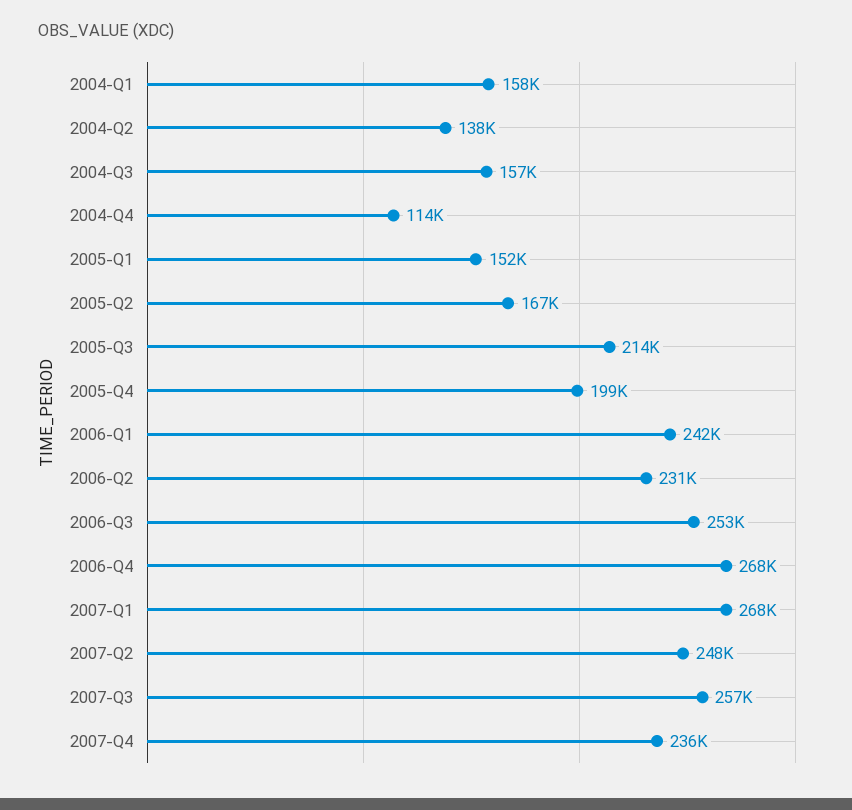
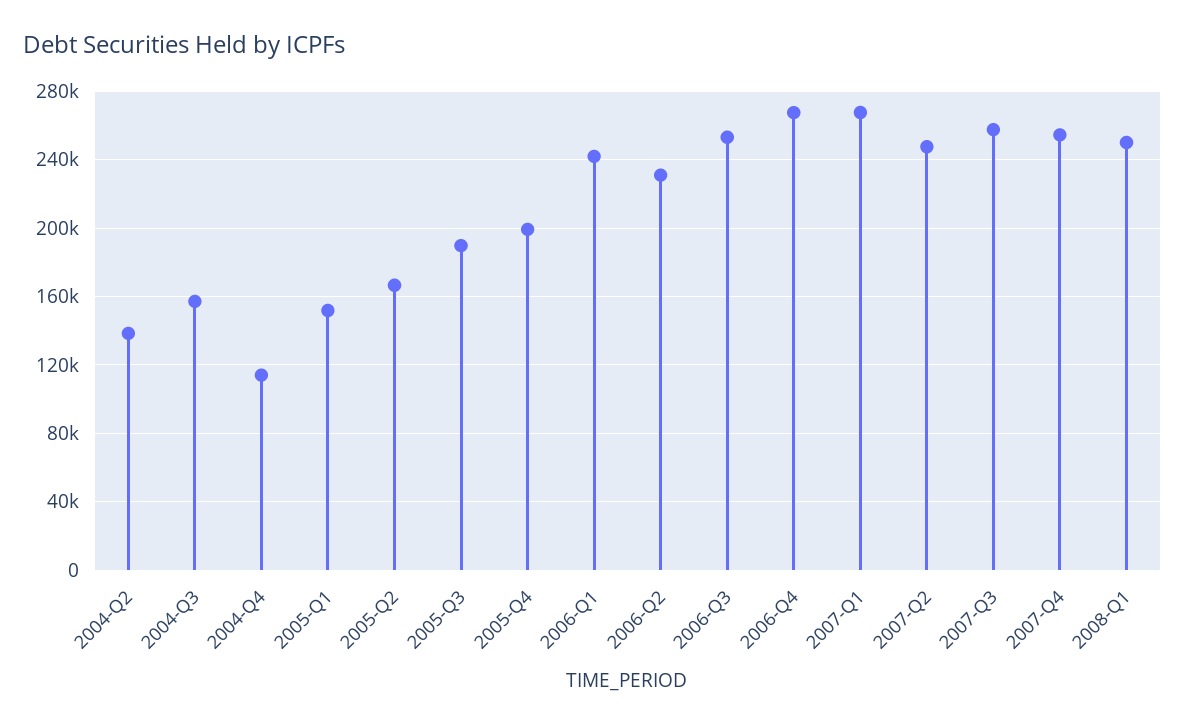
2004-Q1: 158000 -> none
2005-Q3: 214000 -> 190000
2007-Q4: 236000 -> 255000
2008-Q1: none -> 250000

